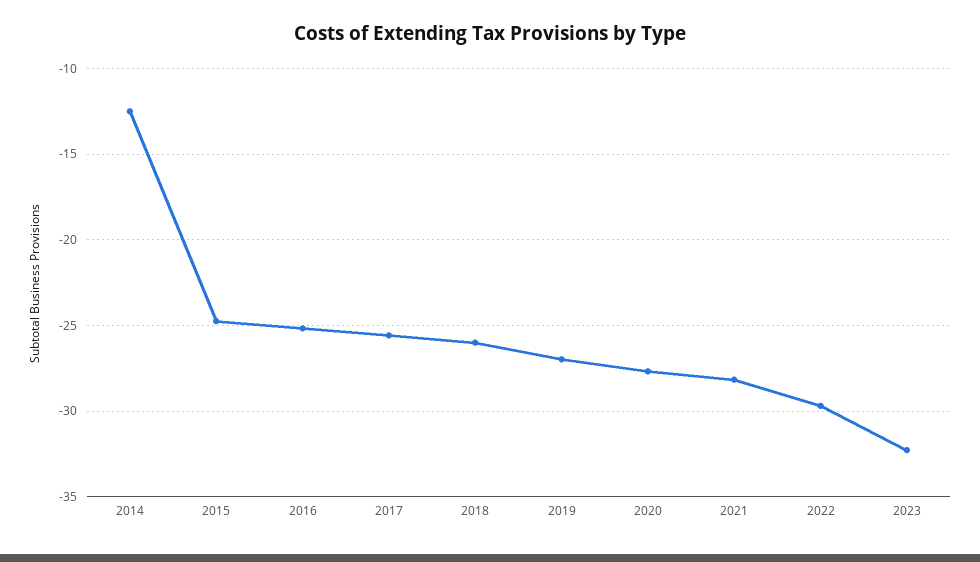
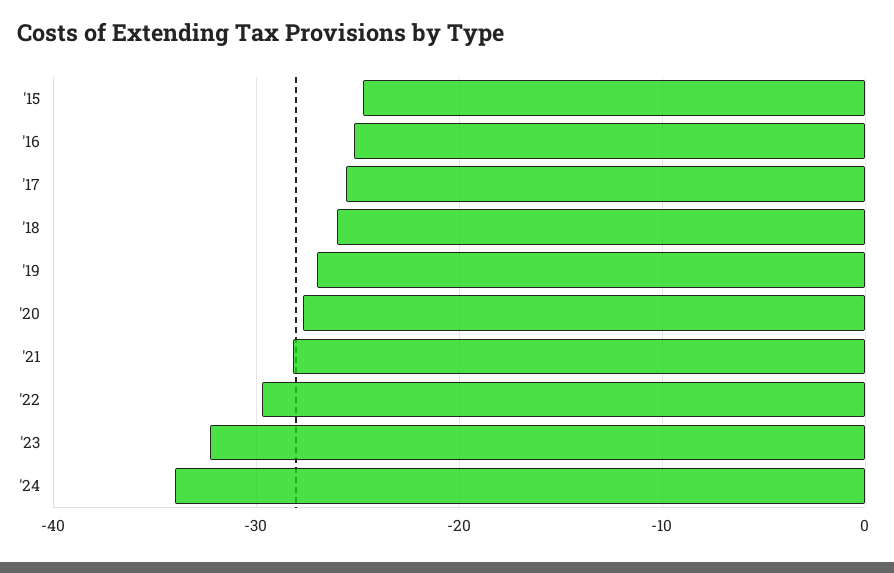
2014: -12.5 -> none
'24: none -> -34

